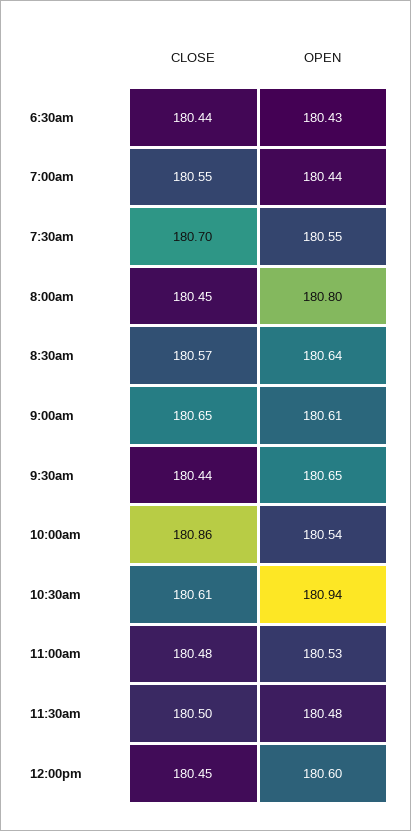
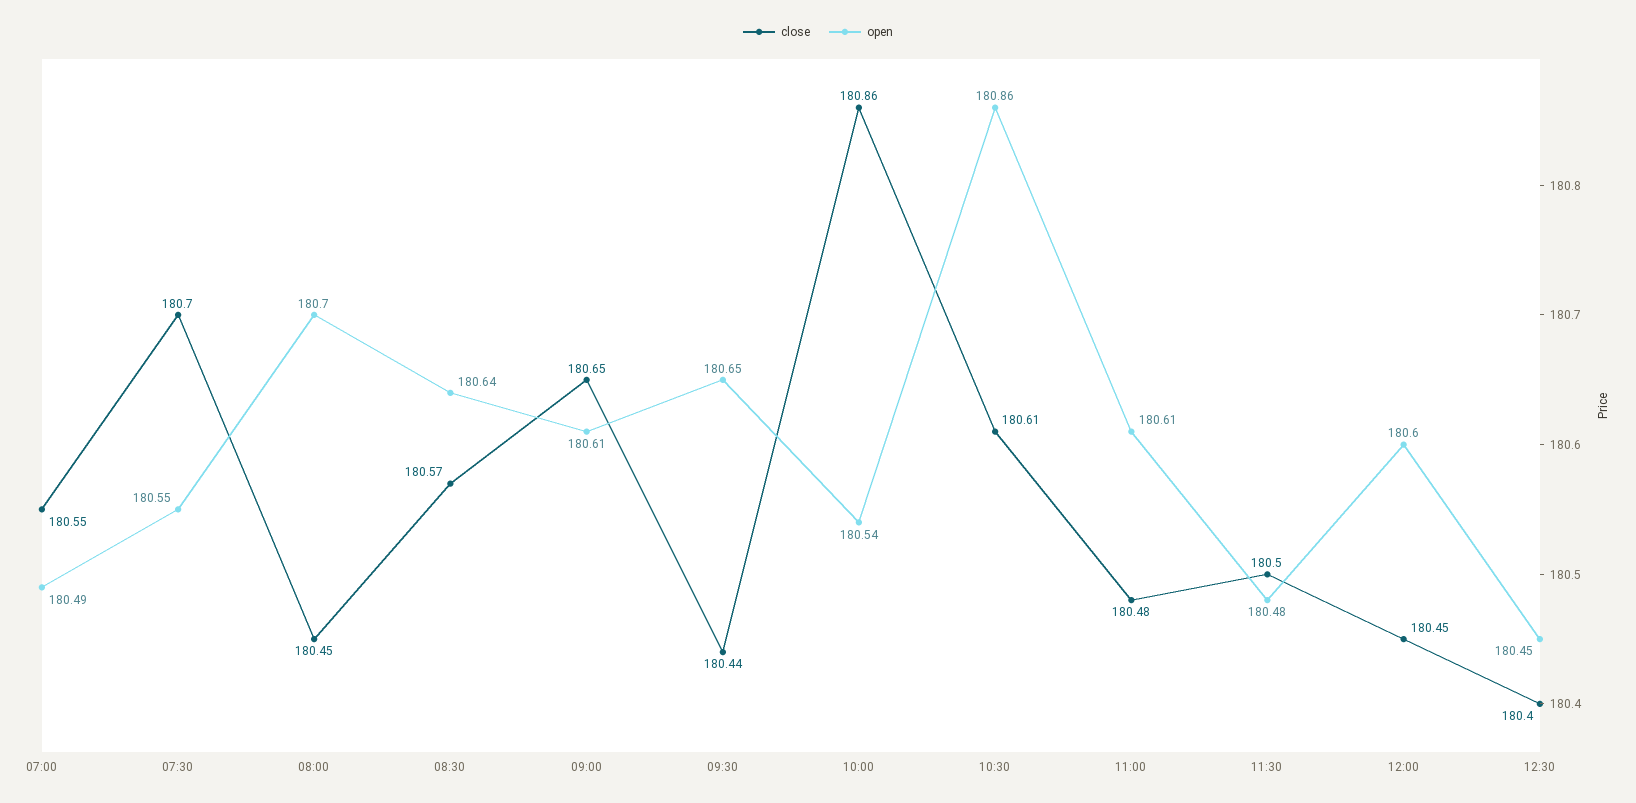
CLOSE, 6:30am: 180.44 -> none
OPEN, 6:30am: 180.43 -> none
OPEN, 7:00am: 180.44 -> 180.49
OPEN, 8:00am: 180.8 -> 180.7
OPEN, 10:30am: 180.94 -> 180.86
OPEN, 11:00am: 180.53 -> 180.61
CLOSE, 12:30: none -> 180.4
OPEN, 12:30: none -> 180.45

